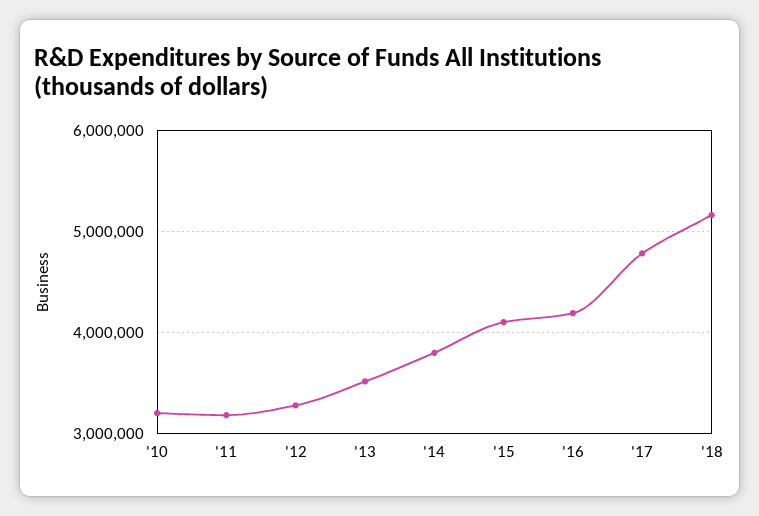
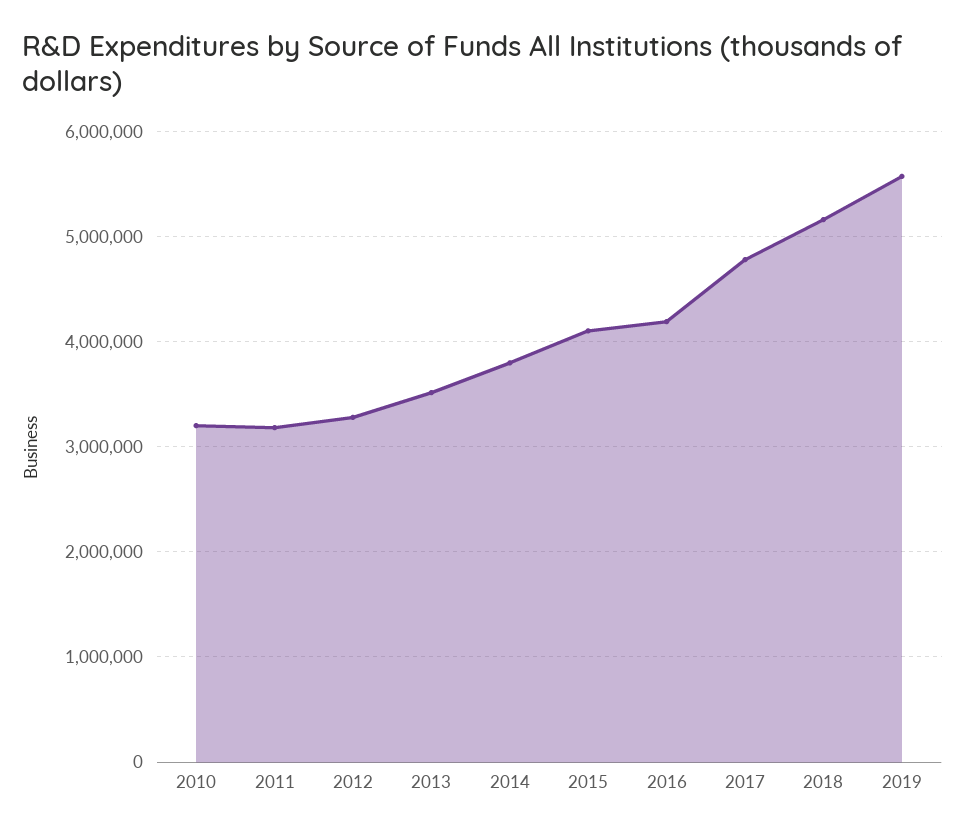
2019: none -> 5600000

